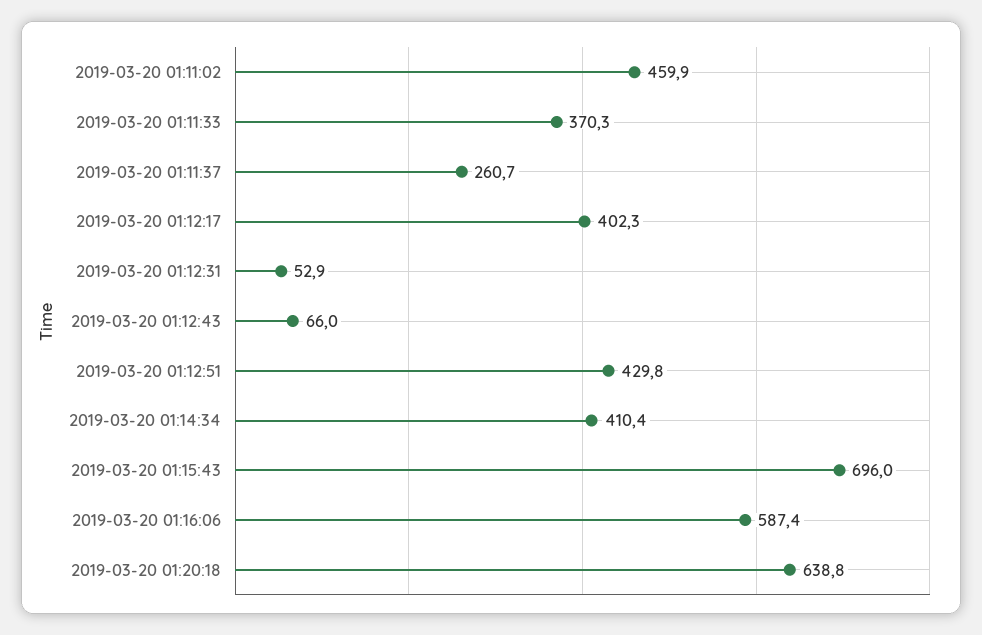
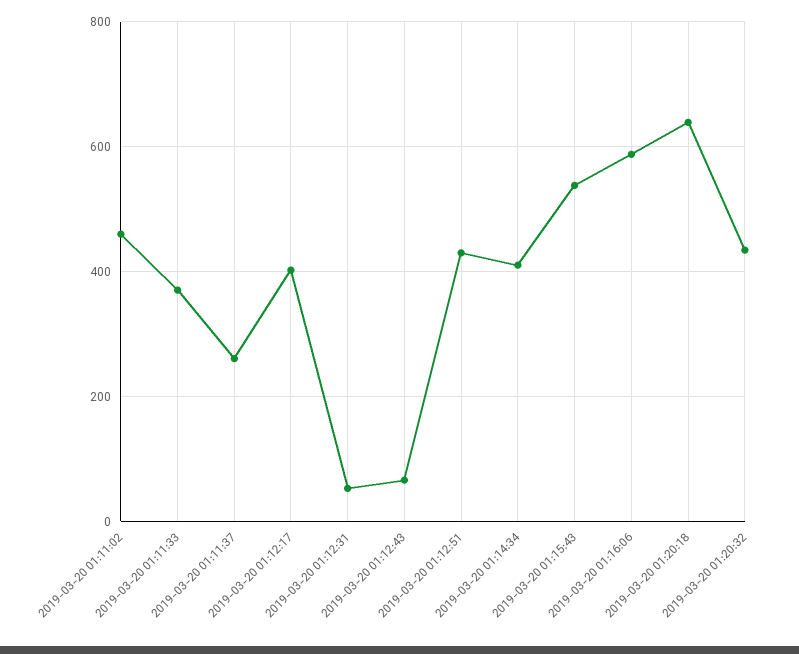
2019-03-20 01:15:43: 696 -> 540
2019-03-20 01:20:32: none -> 440

